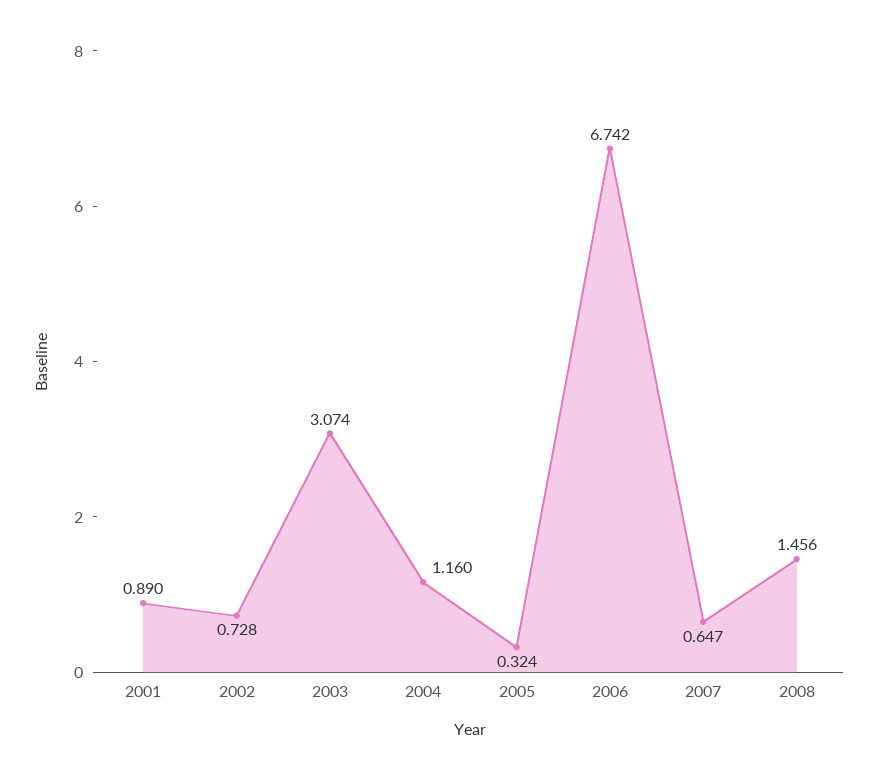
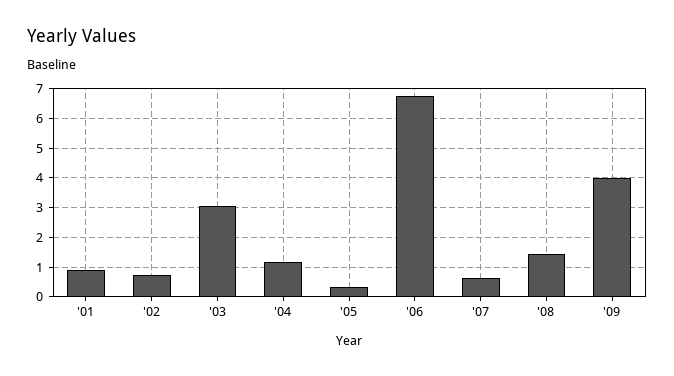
'09: none -> 4

